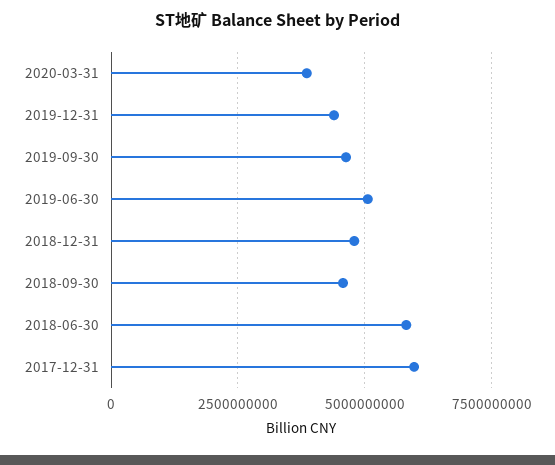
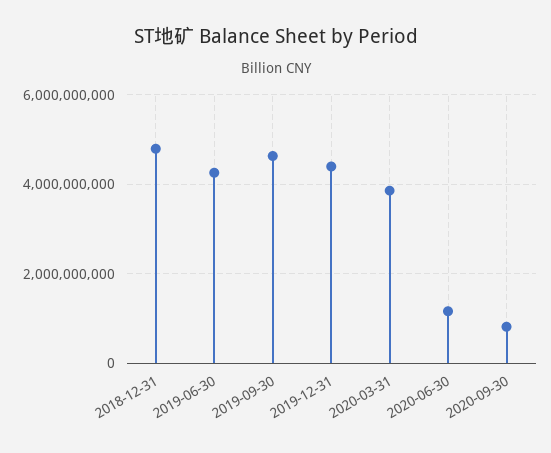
2019-06-30: 5000000000 -> 4200000000
2018-09-30: 4500000000 -> none
2018-06-30: 5750000000 -> none
2017-12-31: 6000000000 -> none
2020-06-30: none -> 1200000000
2020-09-30: none -> 800000000

